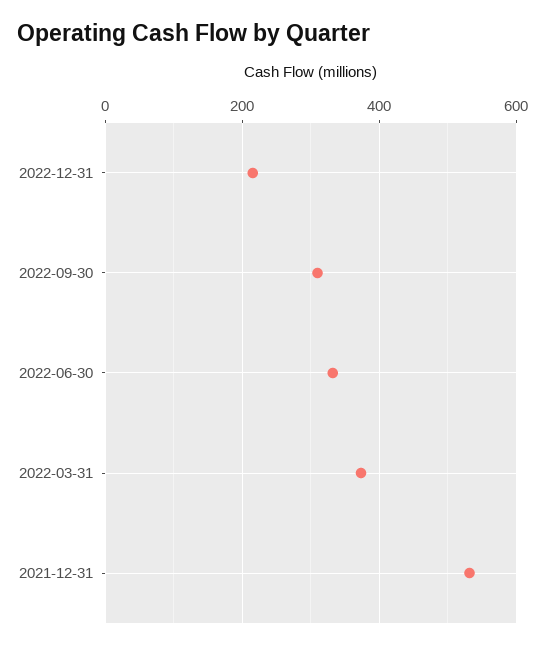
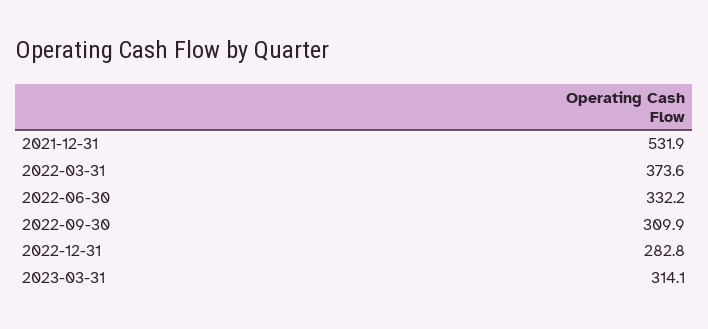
2022-12-31: 220 -> 282.8
2023-03-31: none -> 314.1

